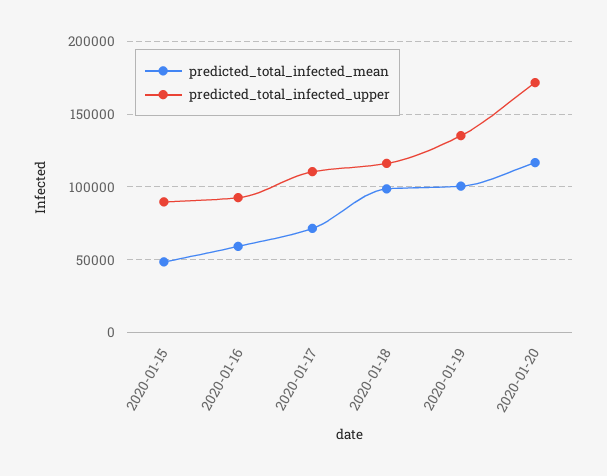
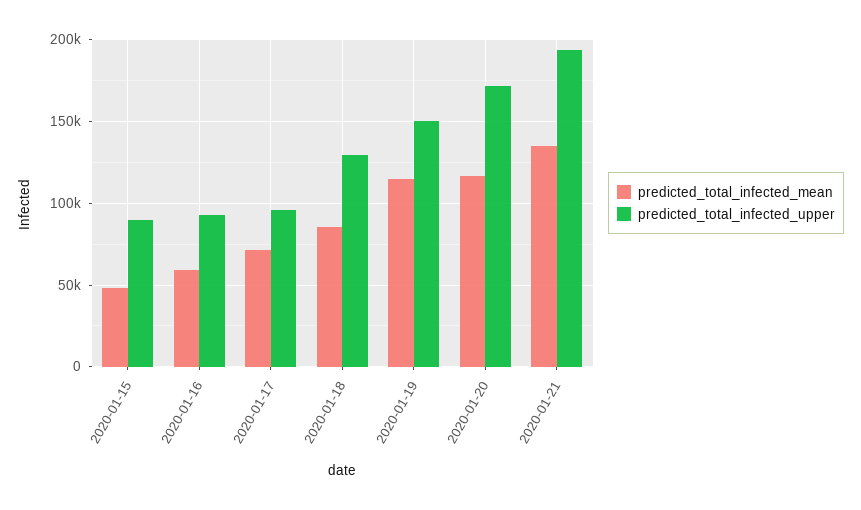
predicted_total_infected_upper, 2020-01-17: 110000 -> 95000
predicted_total_infected_mean, 2020-01-18: 100000 -> 85000
predicted_total_infected_upper, 2020-01-18: 115000 -> 130000
predicted_total_infected_mean, 2020-01-19: 100000 -> 115000
predicted_total_infected_upper, 2020-01-19: 135000 -> 150000
predicted_total_infected_mean, 2020-01-21: none -> 135000
predicted_total_infected_upper, 2020-01-21: none -> 195000

